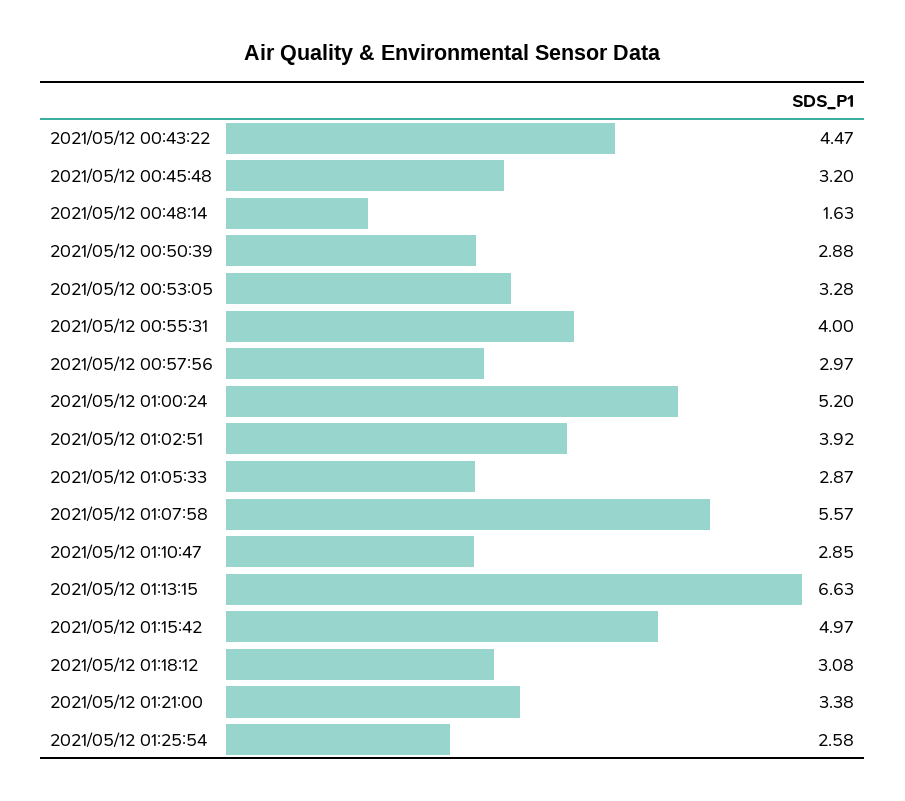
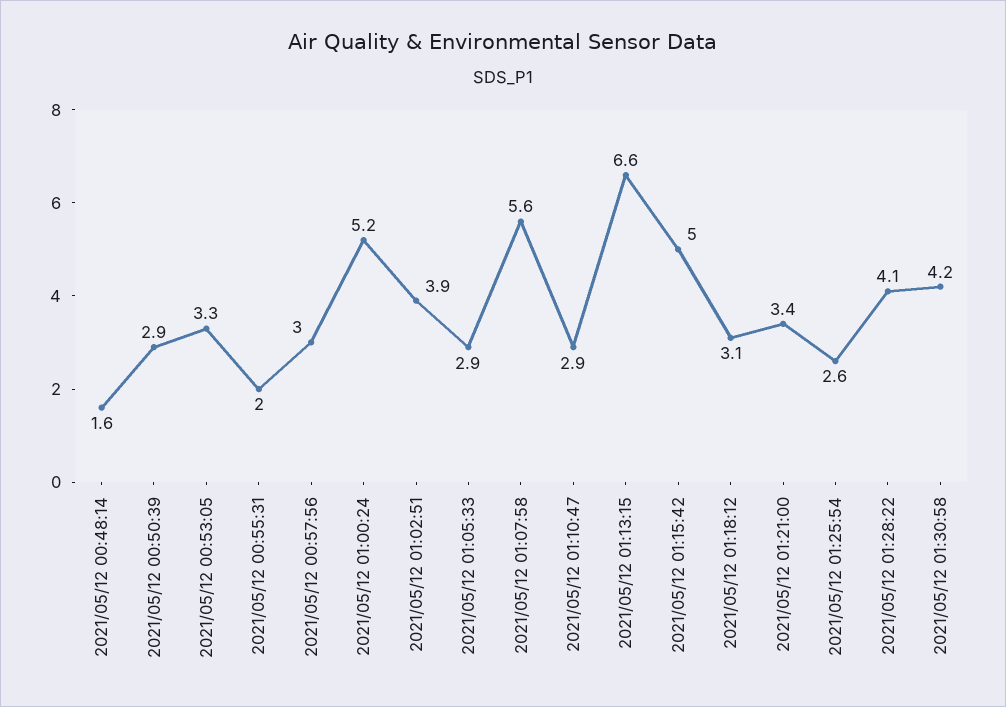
2021/05/12 00:43:22: 4.47 -> none
2021/05/12 00:45:48: 3.2 -> none
2021/05/12 00:55:31: 4 -> 2
2021/05/12 01:28:22: none -> 4.1
2021/05/12 01:30:58: none -> 4.2

